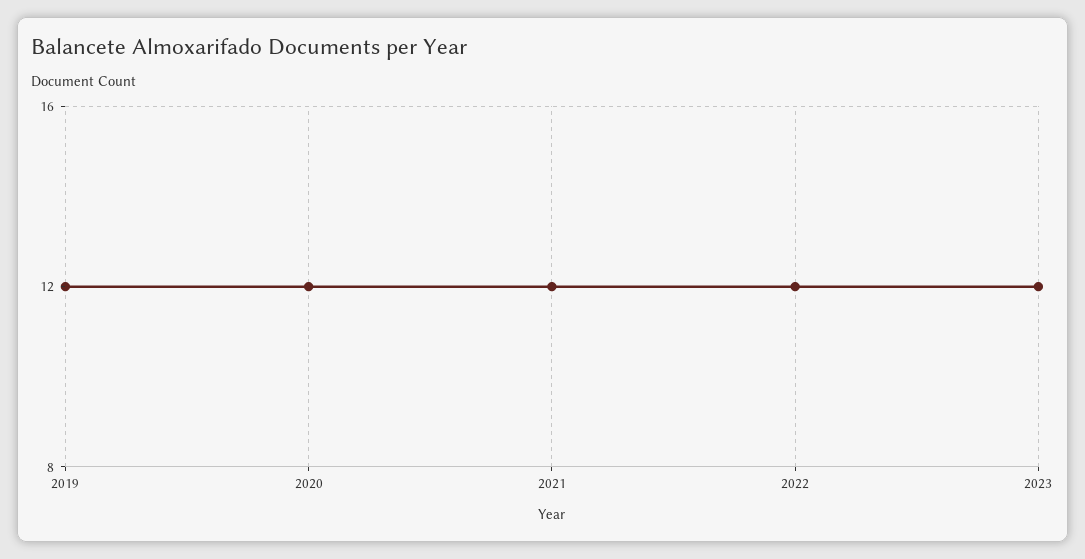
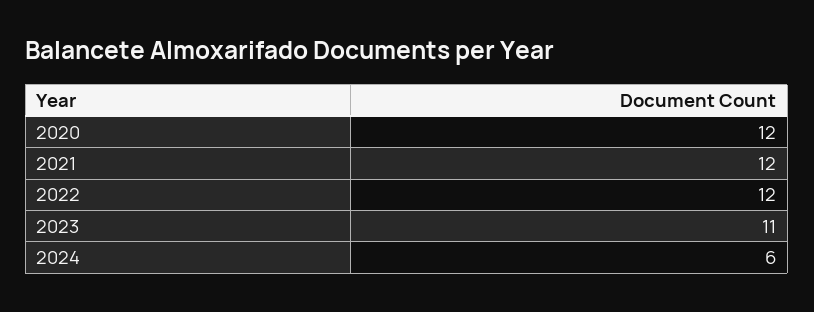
2019: 12 -> none
2023: 12 -> 11
2024: none -> 6

